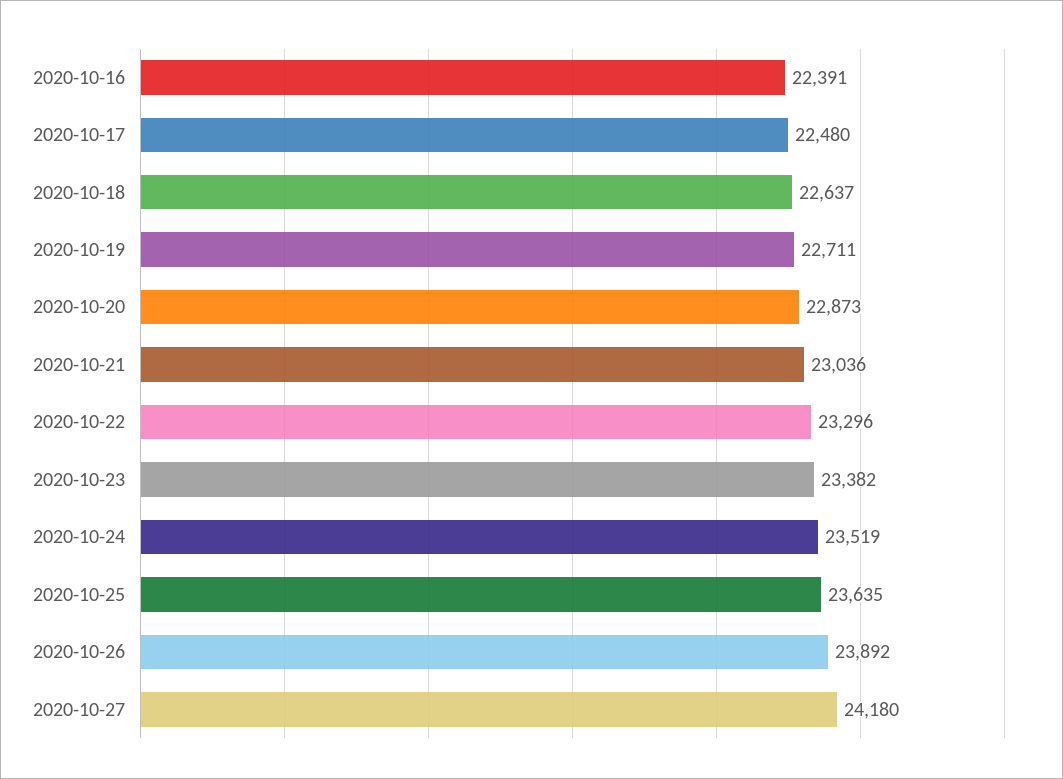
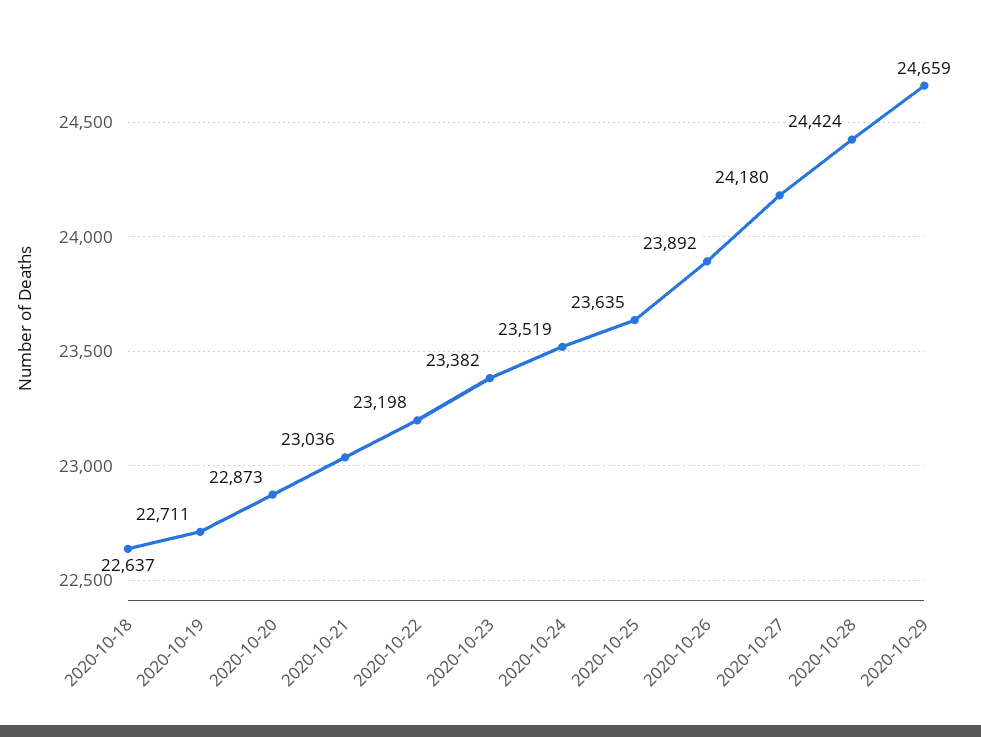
2020-10-16: 22391 -> none
2020-10-17: 22480 -> none
2020-10-22: 23296 -> 23198
2020-10-28: none -> 24424
2020-10-29: none -> 24659

